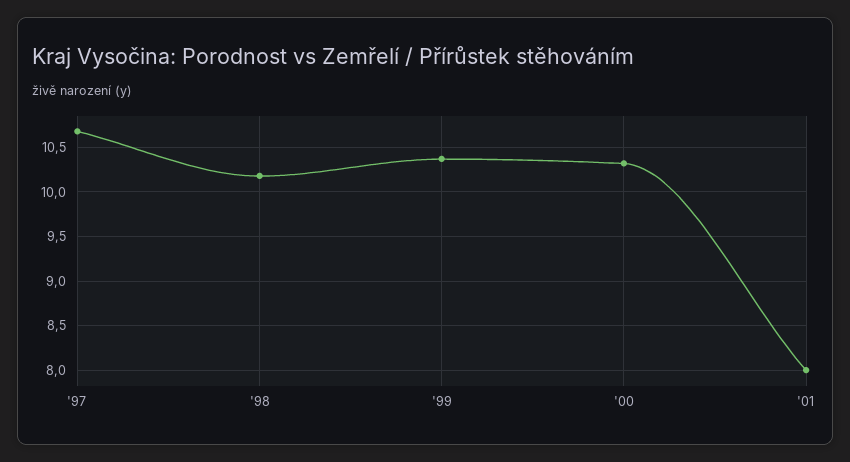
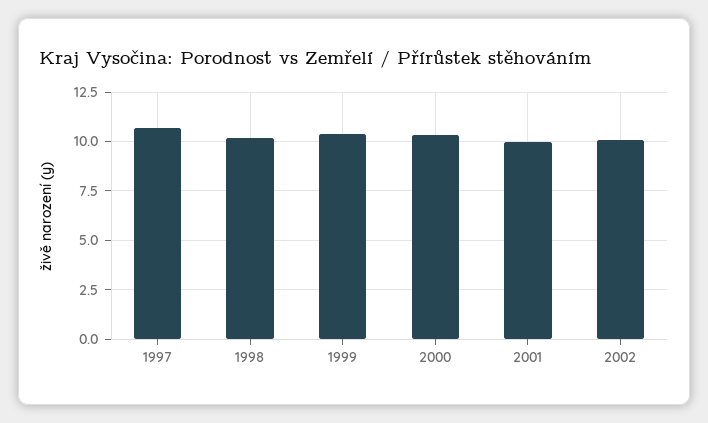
'01: 8 -> 10
2002: none -> 10

